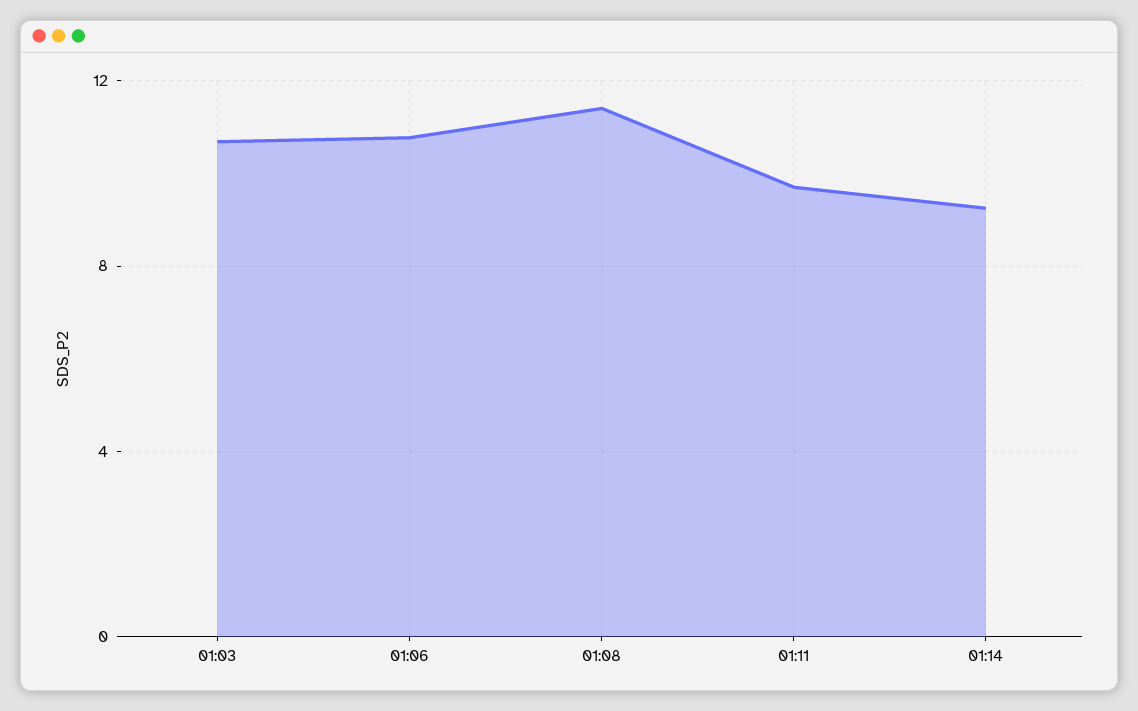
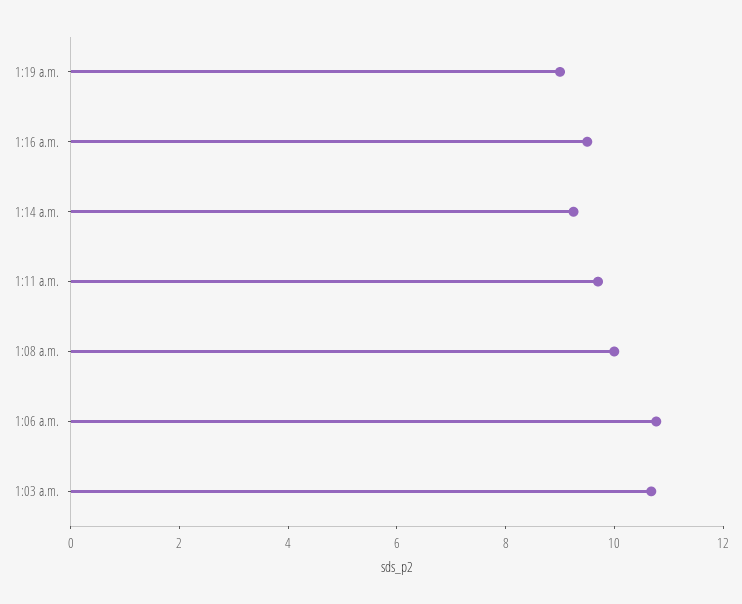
01:08: 11.5 -> 10
1:19 a.m.: none -> 9
1:16 a.m.: none -> 9.5

